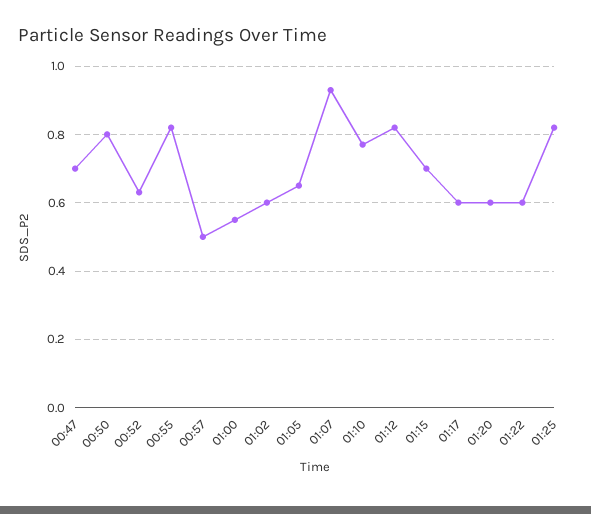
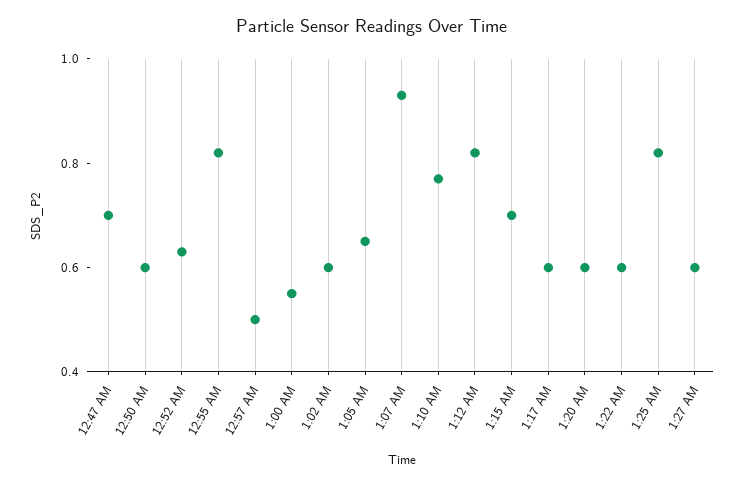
00:50: 0.8 -> 0.6
1:27 AM: none -> 0.6

